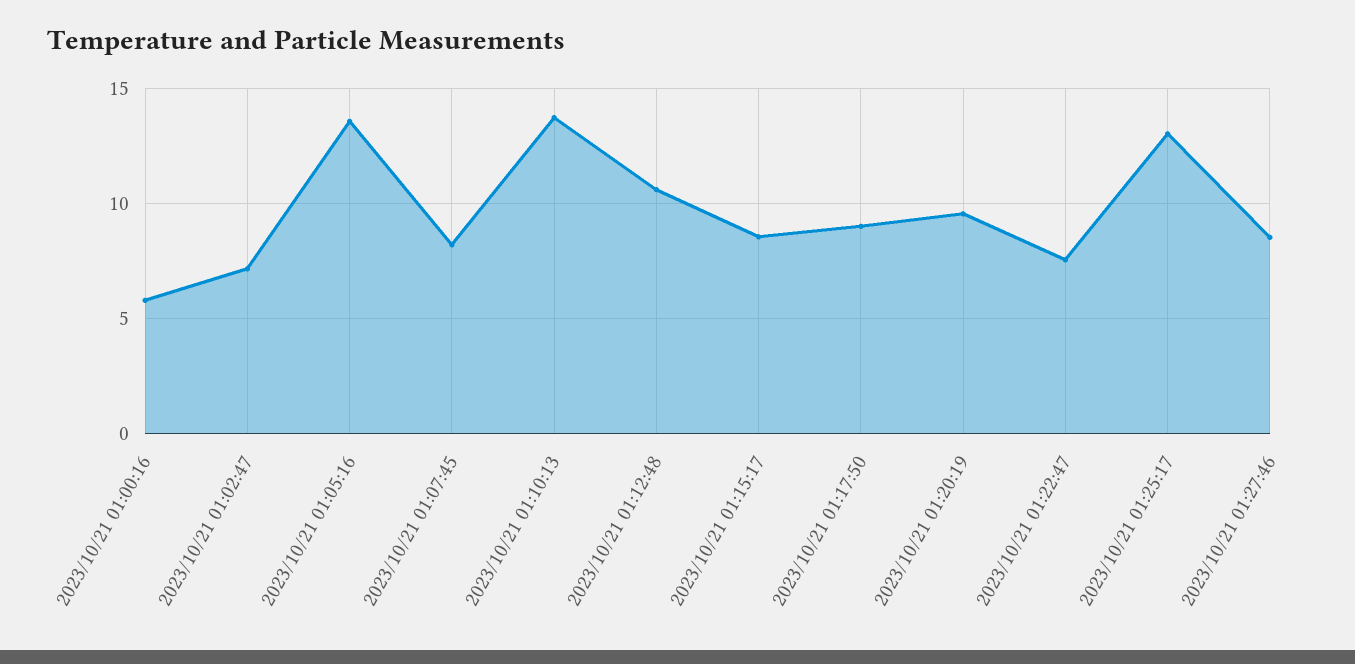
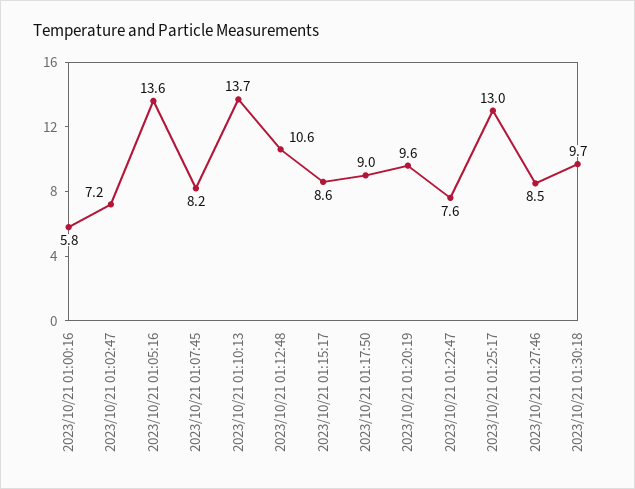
2023/10/21 01:30:18: none -> 9.7

